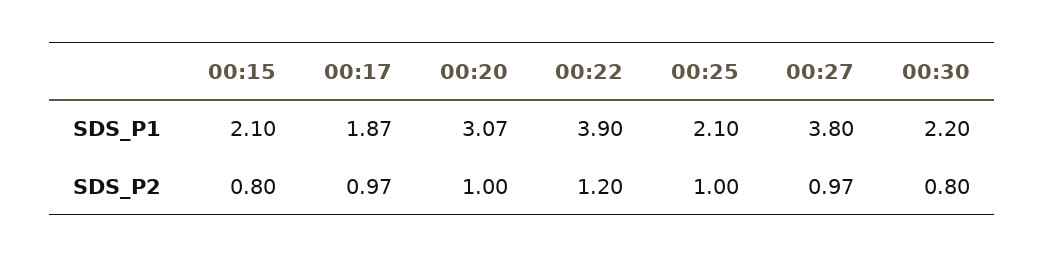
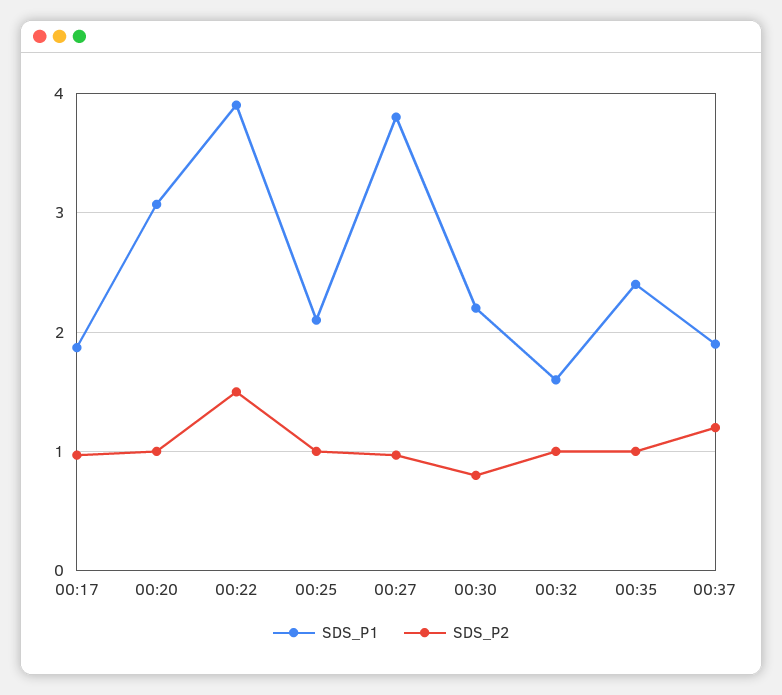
SDS_P1, 00:15: 2.1 -> none
SDS_P2, 00:15: 0.8 -> none
SDS_P2, 00:22: 1.2 -> 1.5
SDS_P1, 00:32: none -> 1.6
SDS_P2, 00:32: none -> 1
SDS_P1, 00:35: none -> 2.4
SDS_P2, 00:35: none -> 1
SDS_P1, 00:37: none -> 1.9
SDS_P2, 00:37: none -> 1.2

